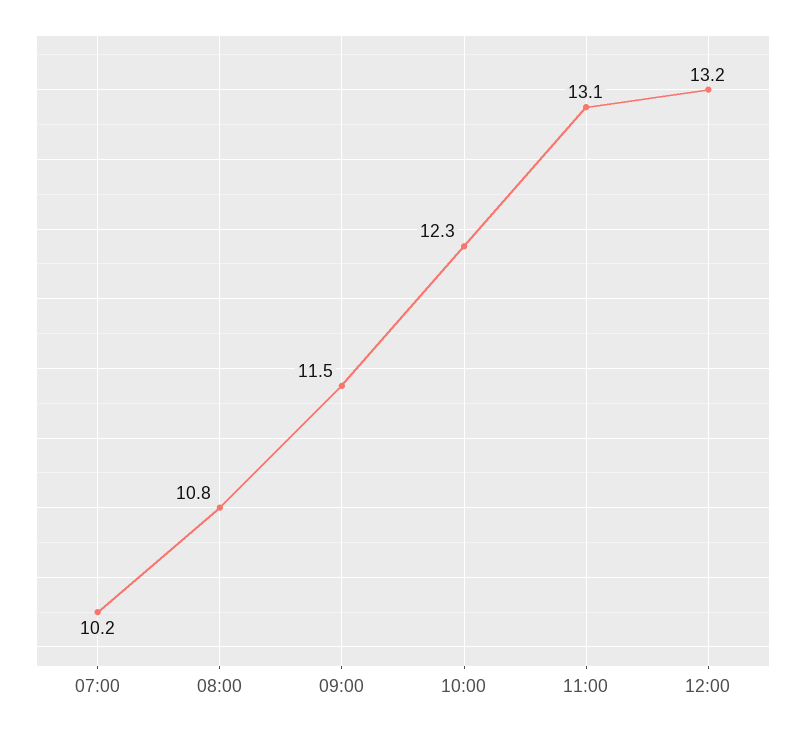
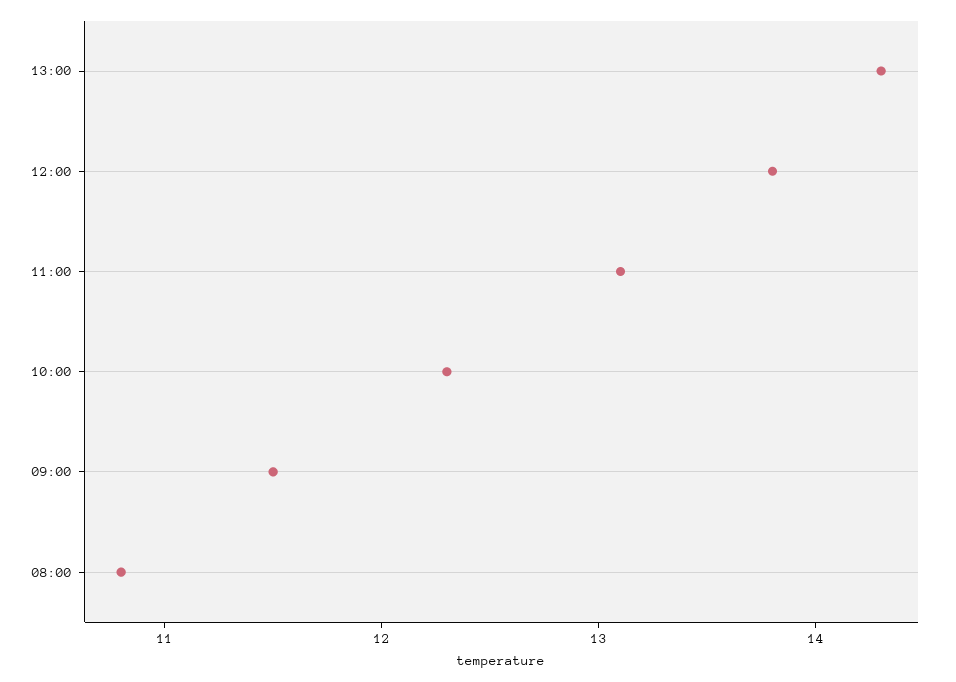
07:00: 10.2 -> none
12:00: 13.2 -> 13.8
13:00: none -> 14.3

